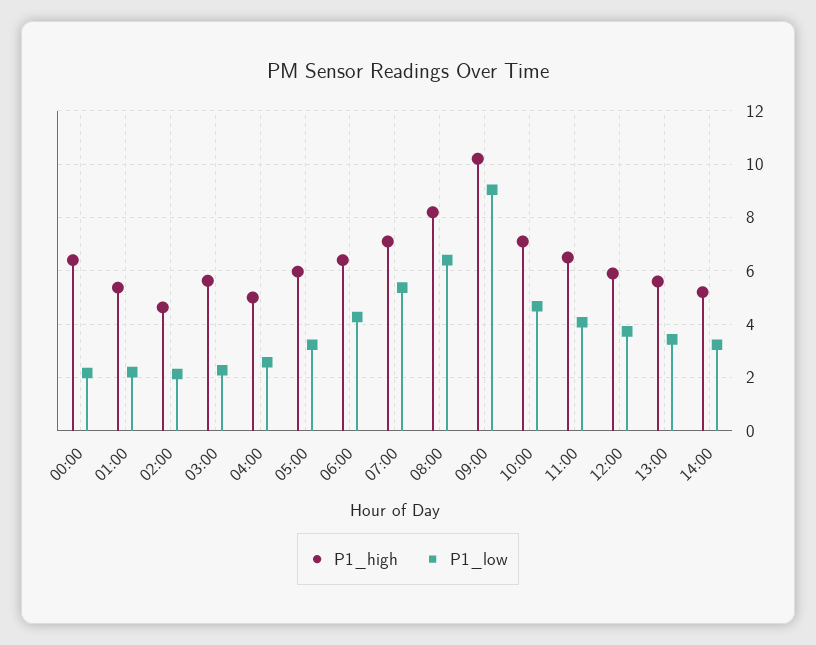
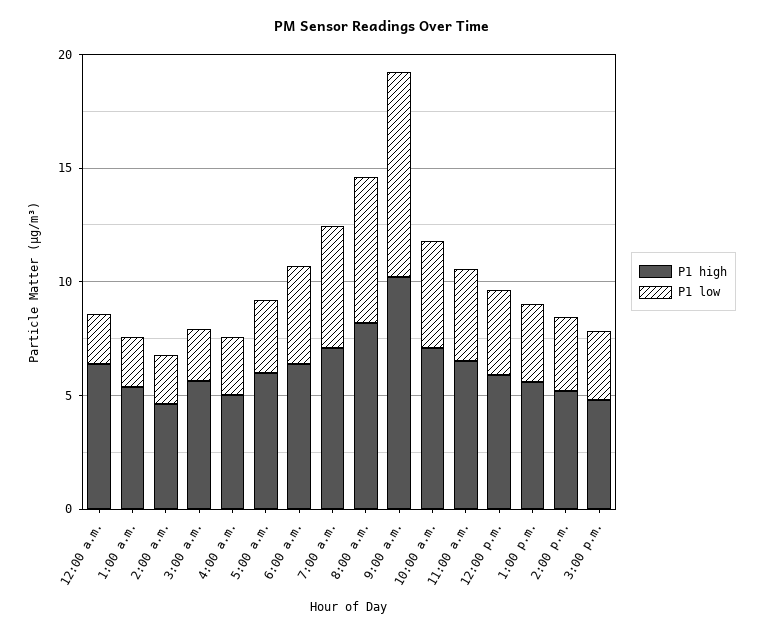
P1_high, 3:00 p.m.: none -> 5
P1_low, 3:00 p.m.: none -> 3

